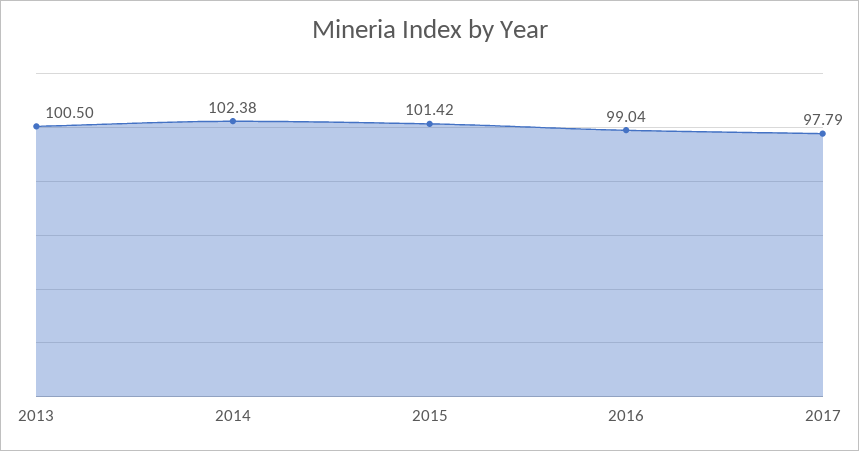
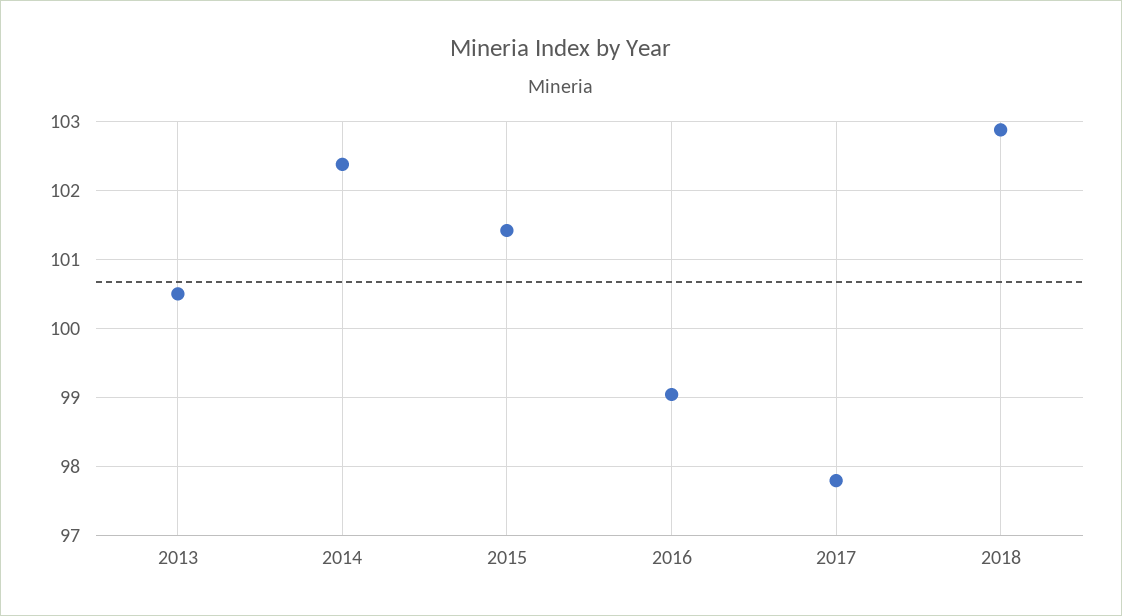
2018: none -> 102.9

